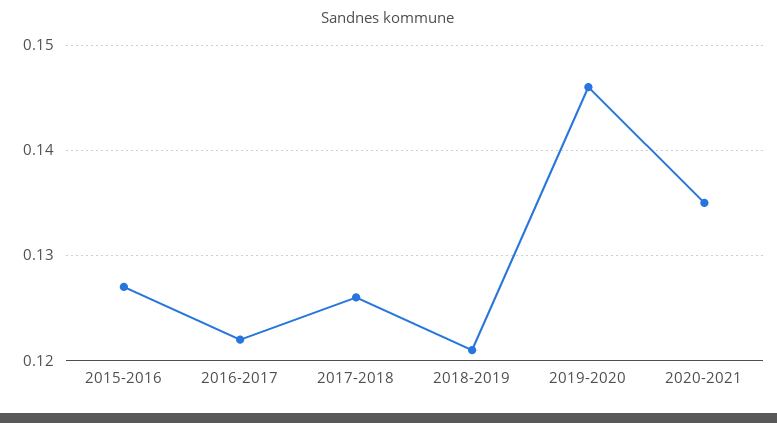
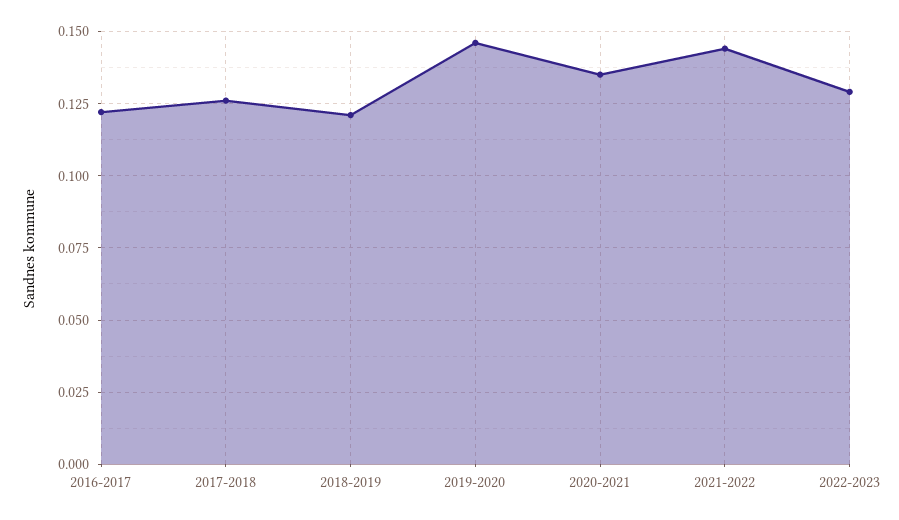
2015-2016: 0.127 -> none
2021-2022: none -> 0.145
2022-2023: none -> 0.13

